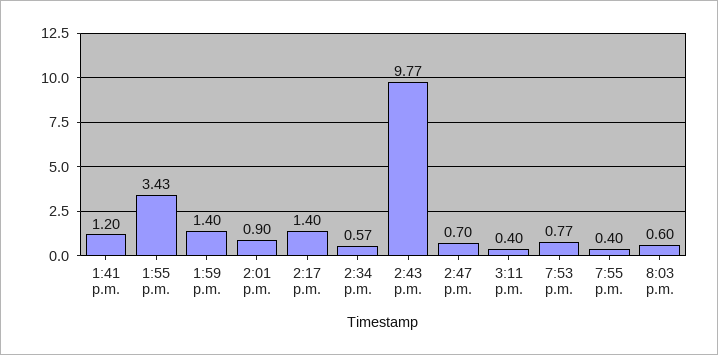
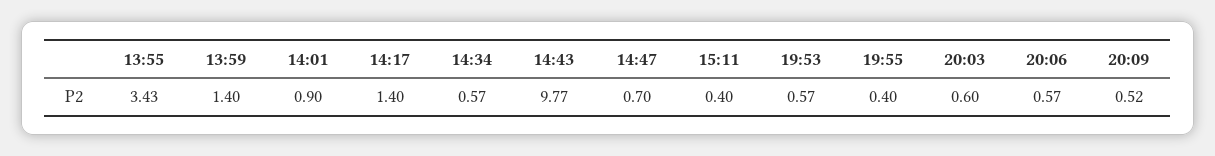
1:41 p.m.: 1.2 -> none
7:53 p.m.: 0.77 -> 0.57
20:06: none -> 0.57
20:09: none -> 0.52

